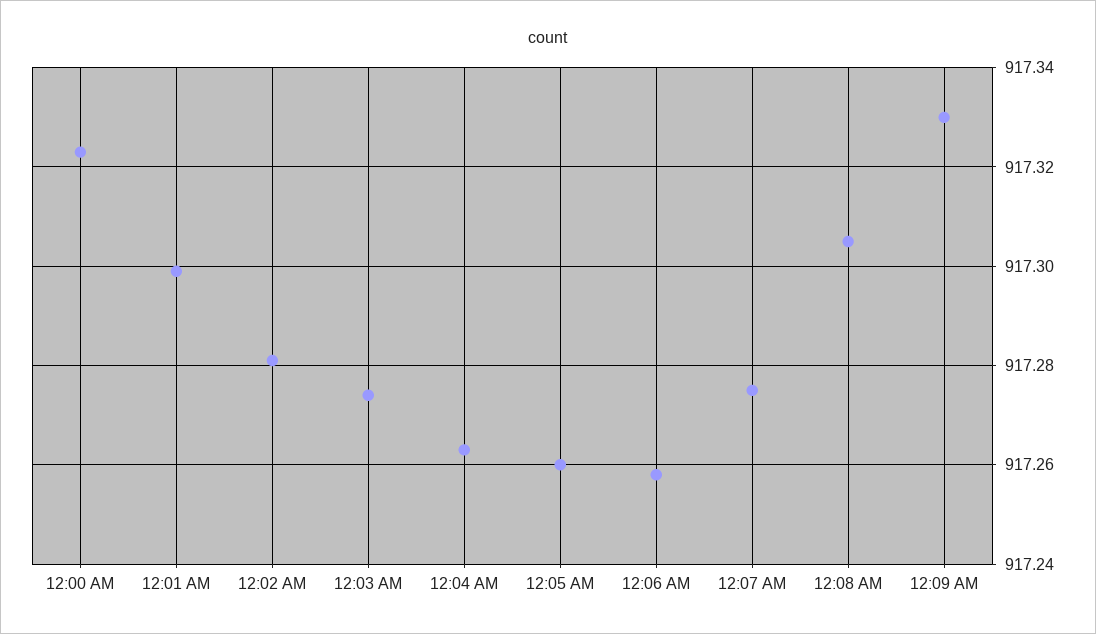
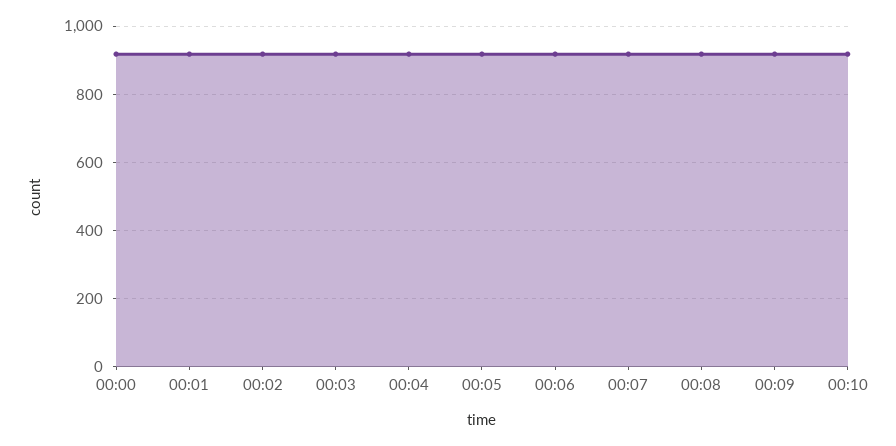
00:10: none -> 920

